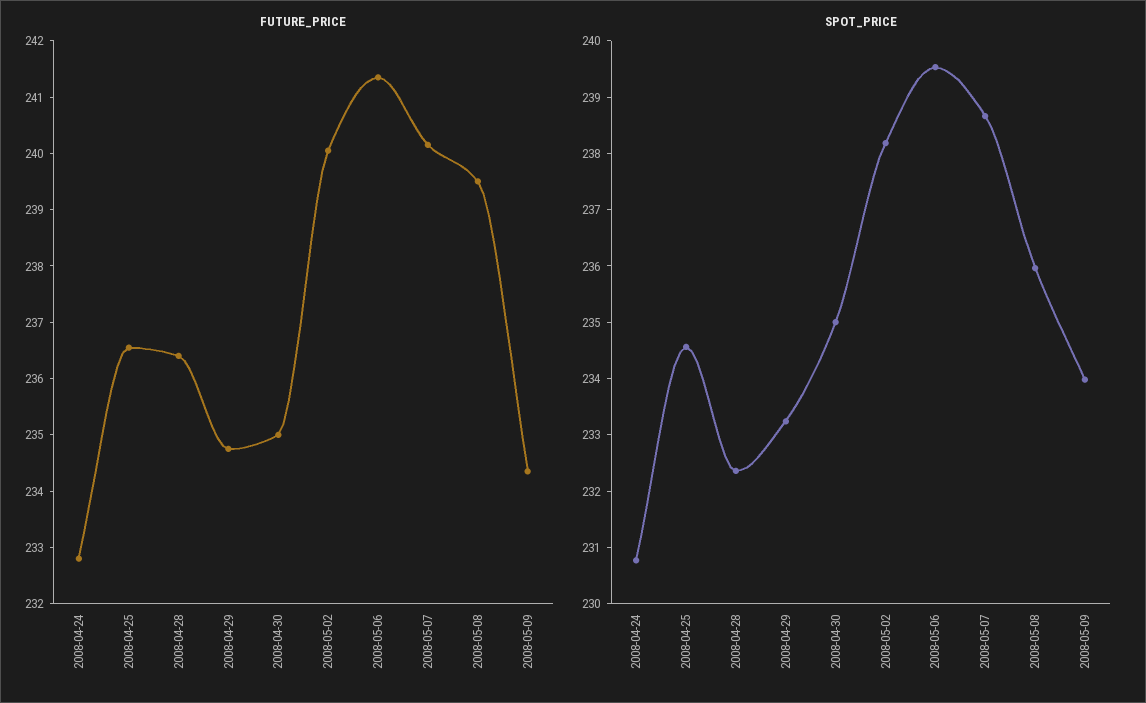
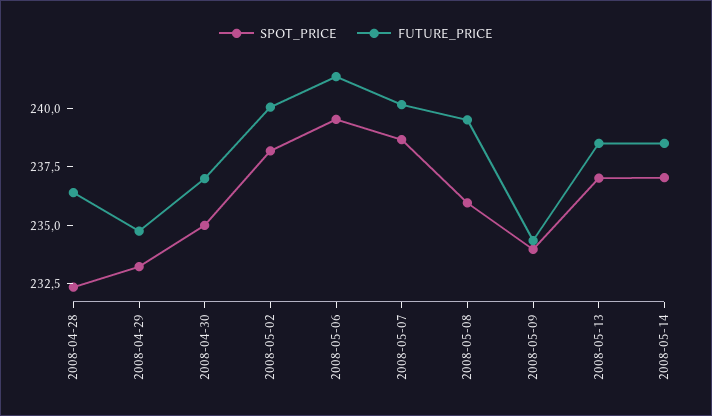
FUTURE_PRICE, 2008-04-24: 232.8 -> none
FUTURE_PRICE, 2008-04-25: 236.6 -> none
FUTURE_PRICE, 2008-04-30: 235 -> 237
SPOT_PRICE, 2008-04-24: 230.8 -> none
SPOT_PRICE, 2008-04-25: 234.6 -> none
SPOT_PRICE, 2008-05-13: none -> 237
FUTURE_PRICE, 2008-05-13: none -> 238.5
SPOT_PRICE, 2008-05-14: none -> 237
FUTURE_PRICE, 2008-05-14: none -> 238.5

